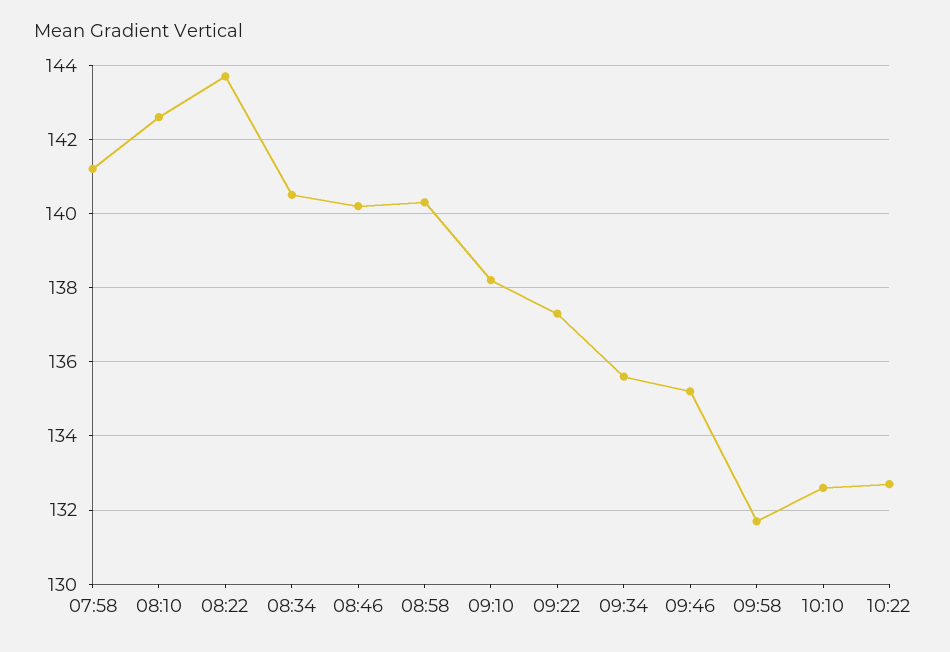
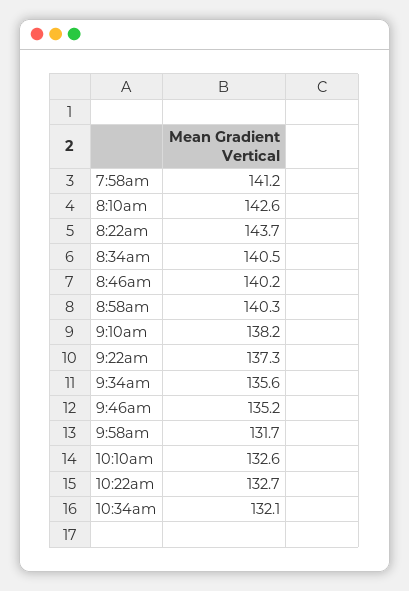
10:34am: none -> 132.1

